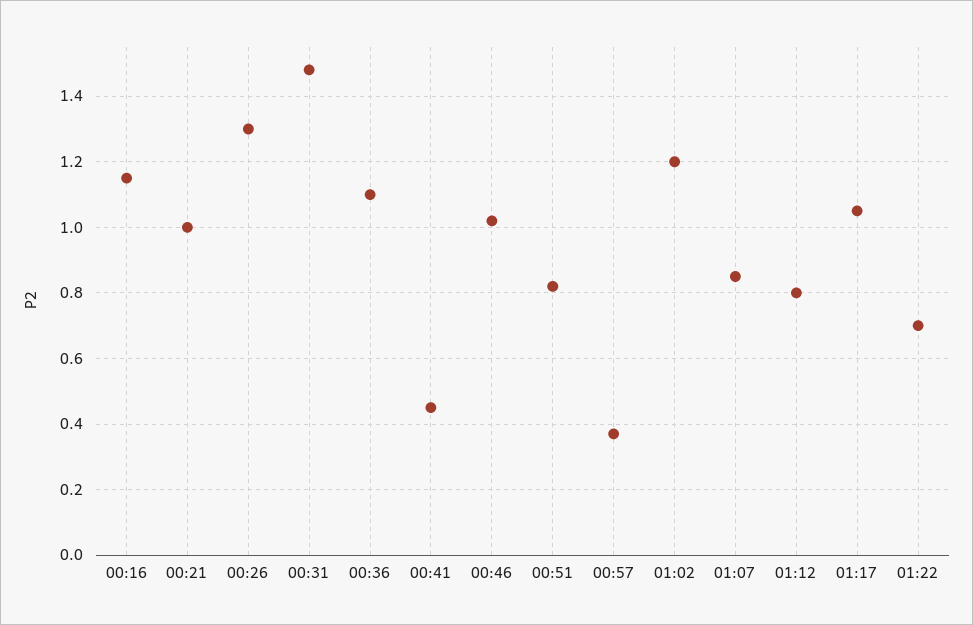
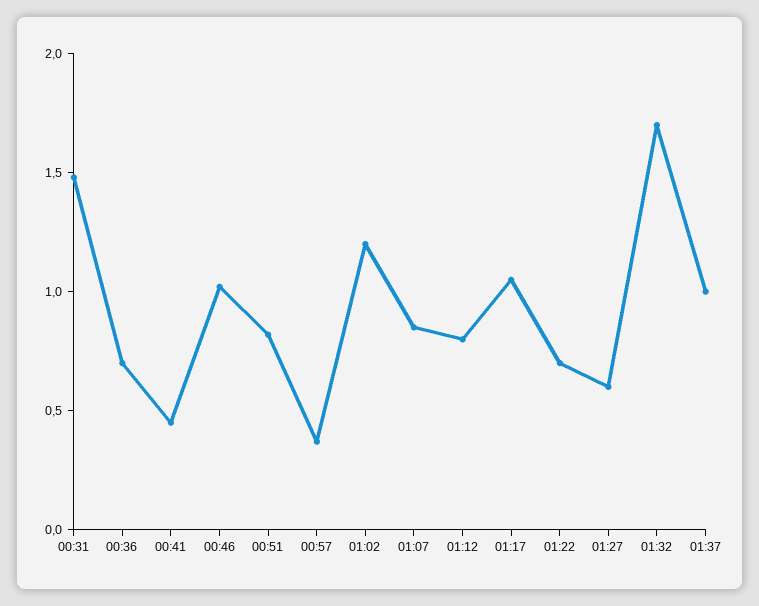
00:16: 1.15 -> none
00:21: 1 -> none
00:26: 1.3 -> none
00:36: 1.1 -> 0.7
01:27: none -> 0.6
01:32: none -> 1.7
01:37: none -> 1

